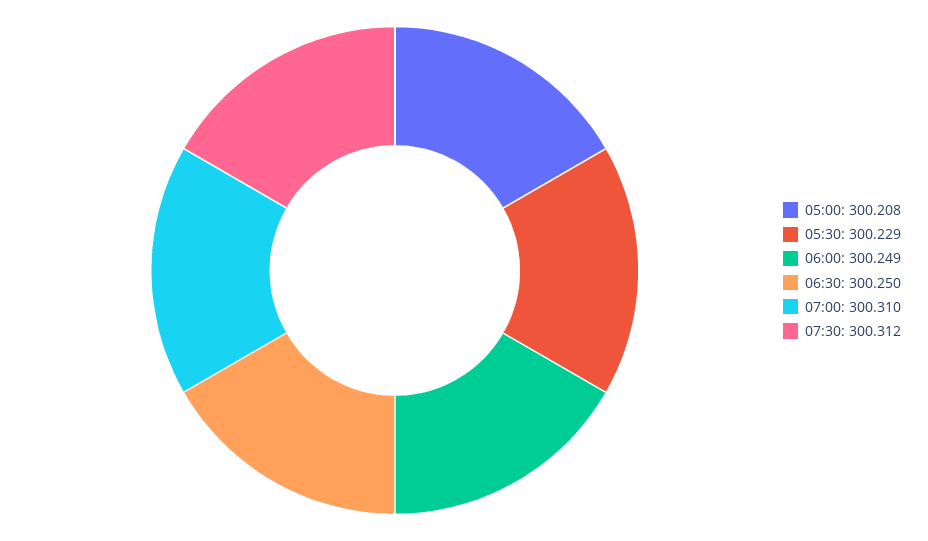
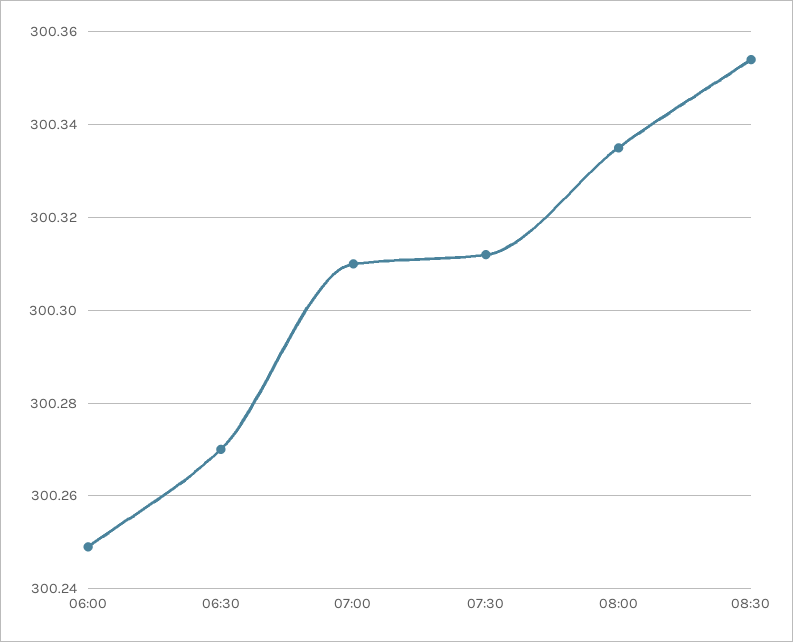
05:00: 300.208 -> none
05:30: 300.229 -> none
06:30: 300.25 -> 300.27
08:00: none -> 300.335
08:30: none -> 300.355

